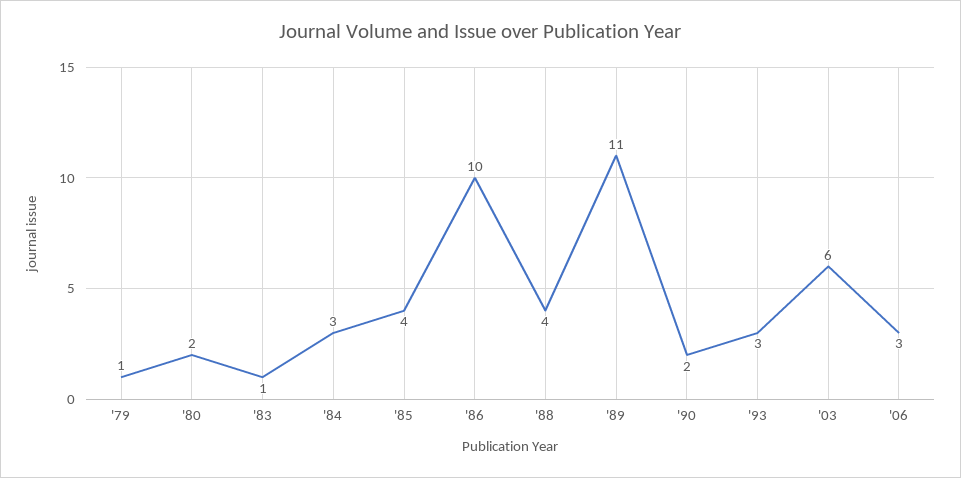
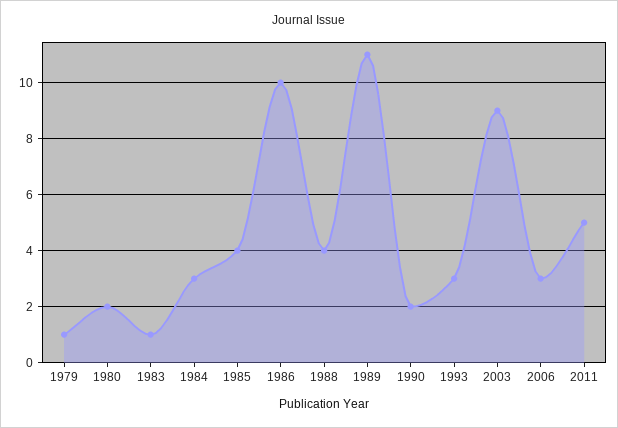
'03: 6 -> 9
2011: none -> 5

